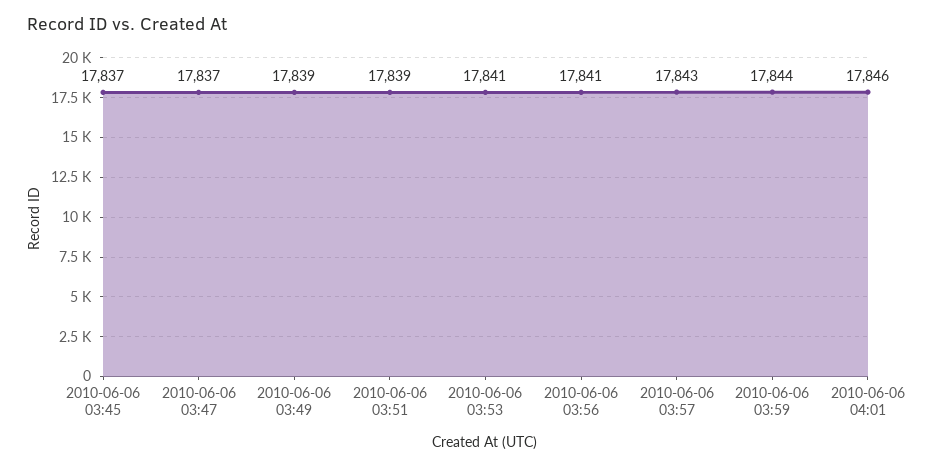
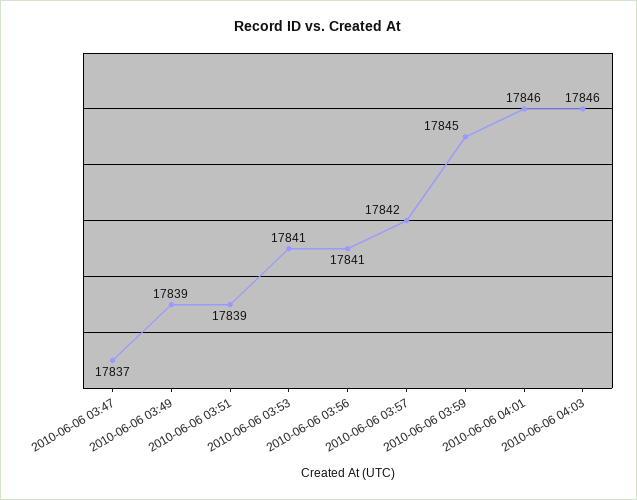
2010-06-06 03:45: 17837 -> none
2010-06-06 03:57: 17843 -> 17842
2010-06-06 03:59: 17844 -> 17845
2010-06-06 04:03: none -> 17846

